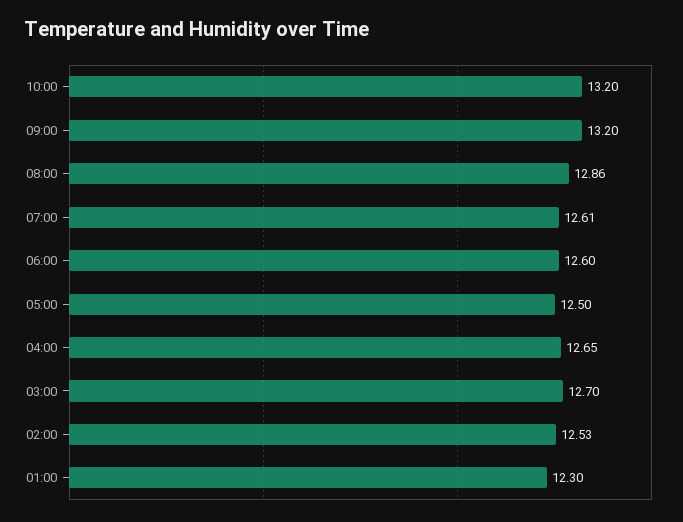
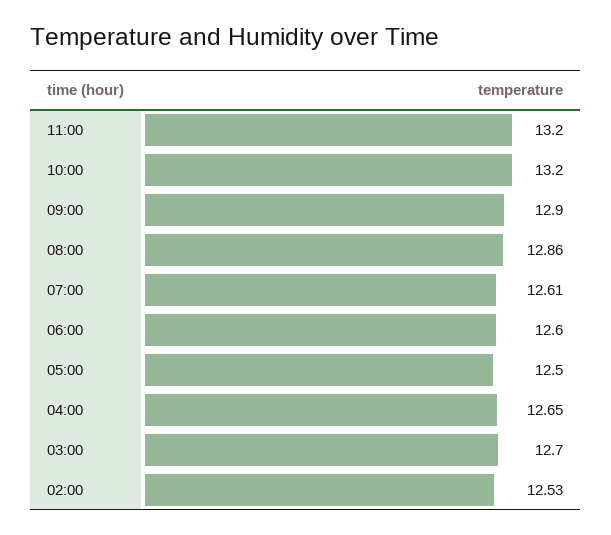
09:00: 13.2 -> 12.9
01:00: 12.3 -> none
11:00: none -> 13.2

